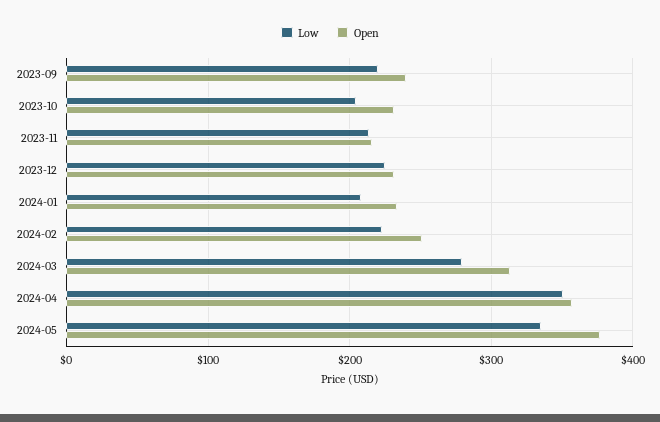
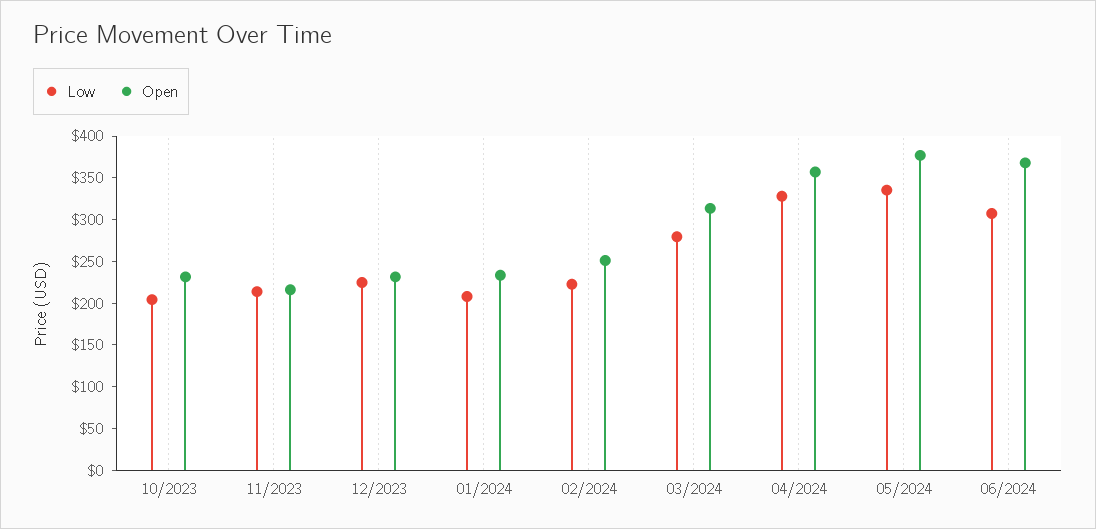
Low, 2023-09: 220 -> none
Open, 2023-09: 240 -> none
Low, 2024-04: 350 -> 330
Low, 06/2024: none -> 310
Open, 06/2024: none -> 370

